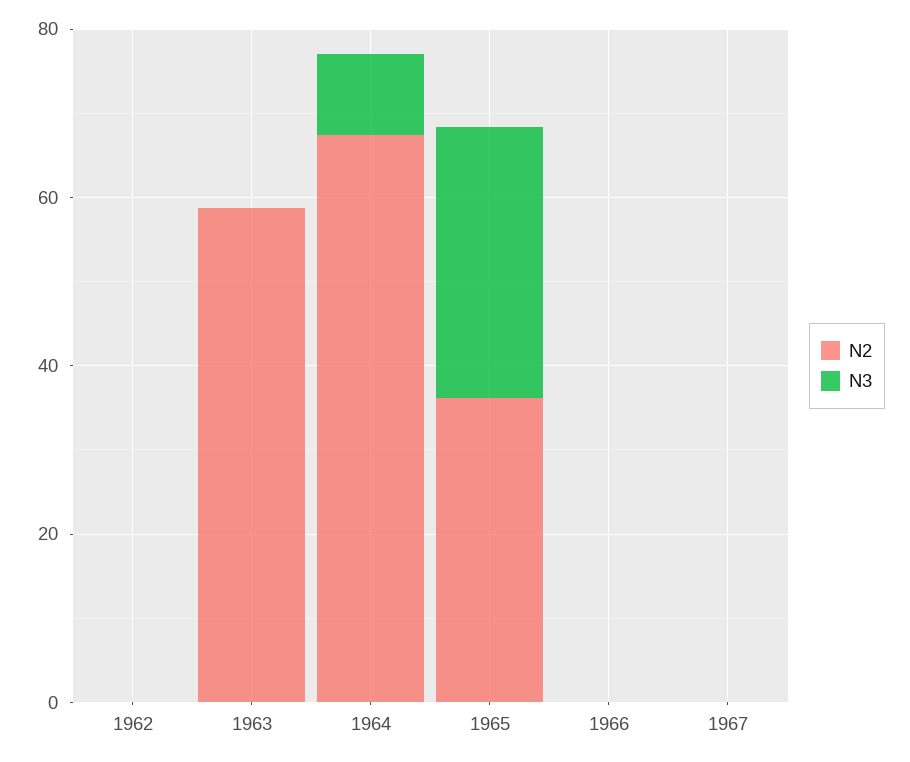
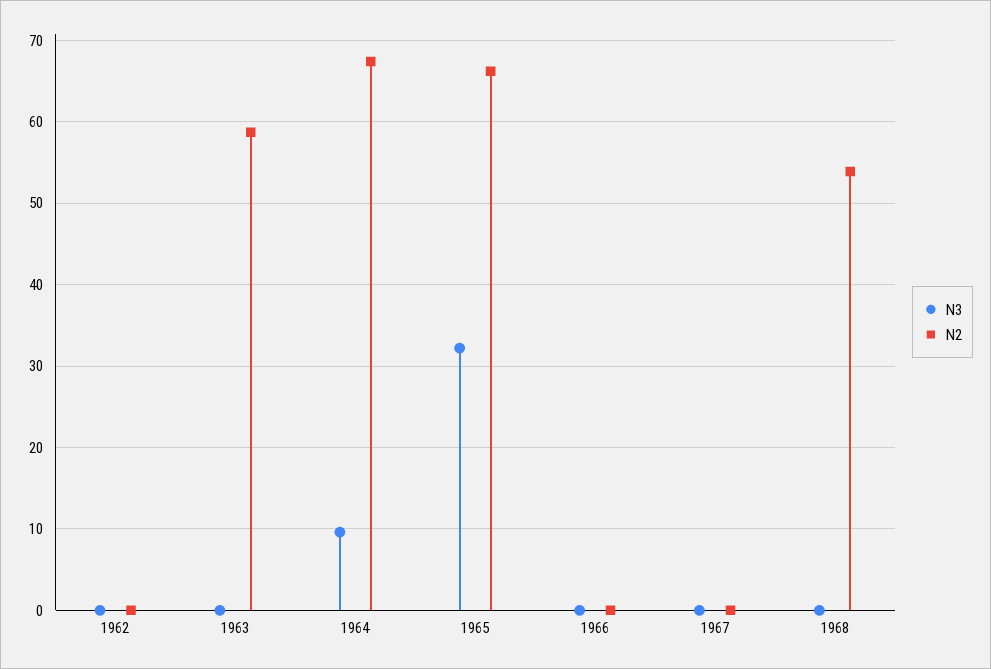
N2, 1965: 35 -> 66
N3, 1968: none -> 0
N2, 1968: none -> 54

